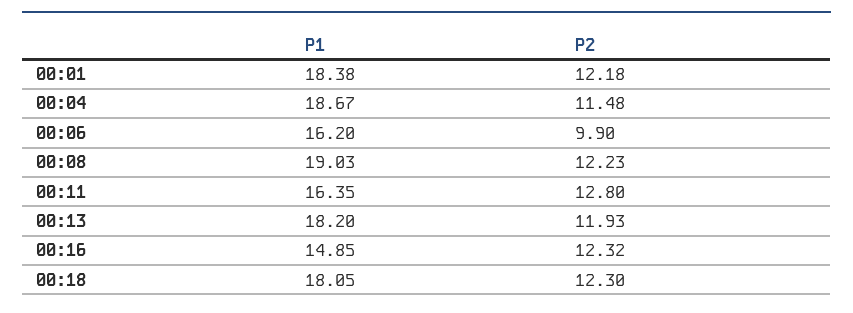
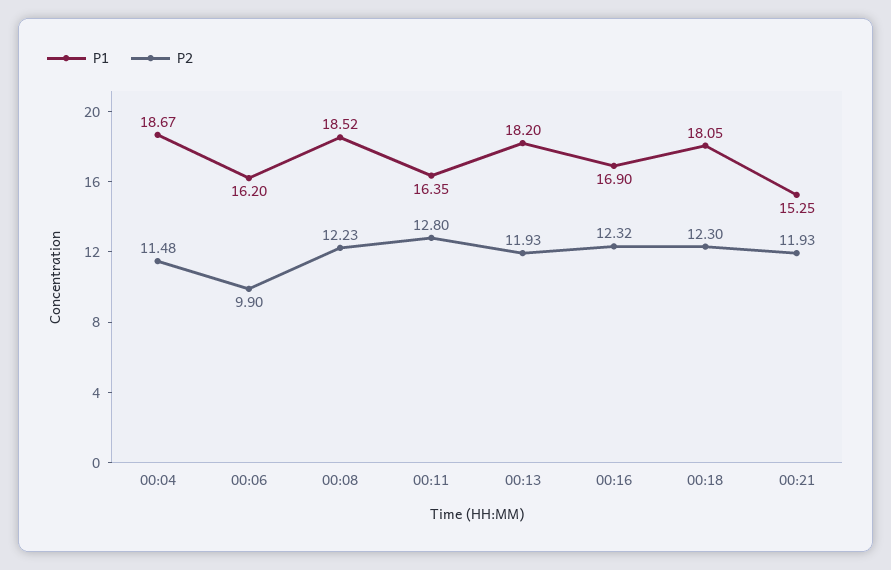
P1, 00:01: 18.38 -> none
P2, 00:01: 12.18 -> none
P1, 00:08: 19.03 -> 18.52
P1, 00:16: 14.85 -> 16.9
P1, 00:21: none -> 15.25
P2, 00:21: none -> 11.93

